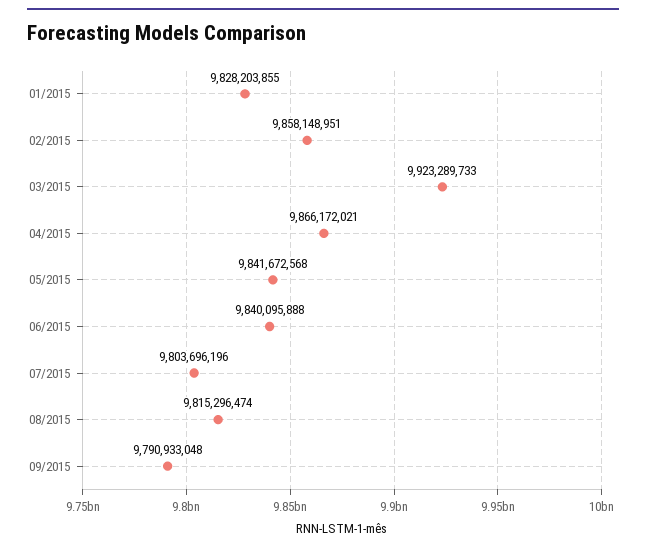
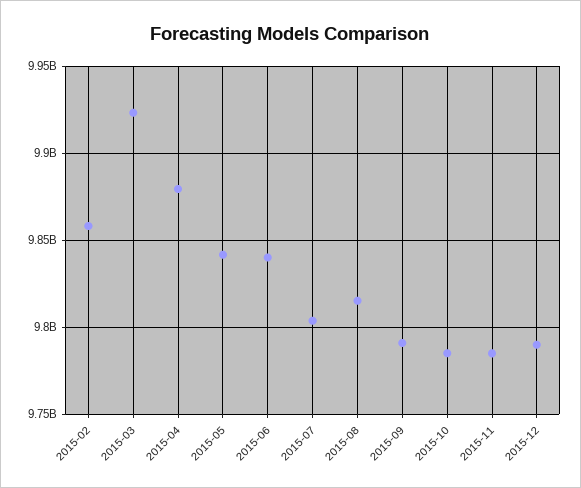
01/2015: 9828203855 -> none
04/2015: 9866172021 -> 9880000000
2015-10: none -> 9785000000
2015-11: none -> 9785000000
2015-12: none -> 9790000000

